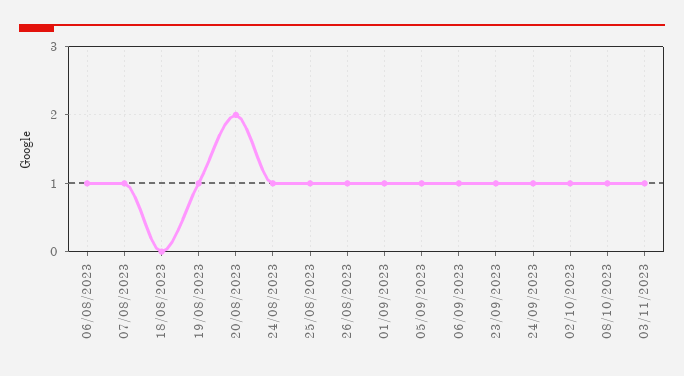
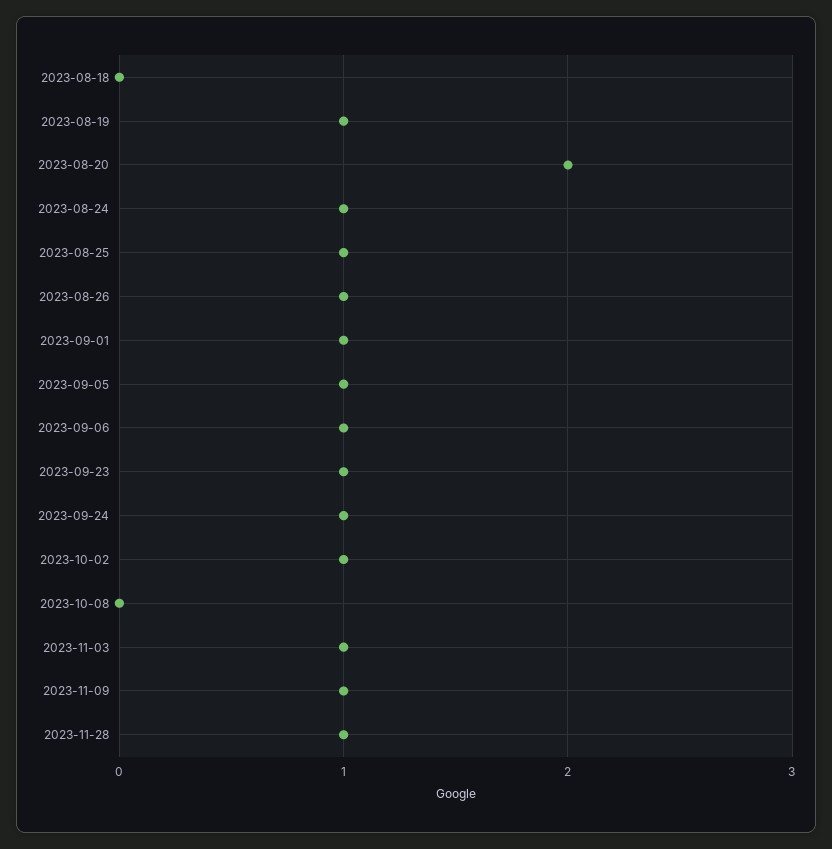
06/08/2023: 1 -> none
07/08/2023: 1 -> none
08/10/2023: 1 -> 0
2023-11-09: none -> 1
2023-11-28: none -> 1

